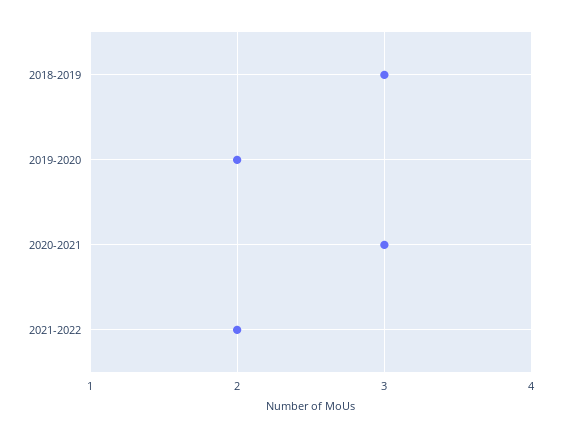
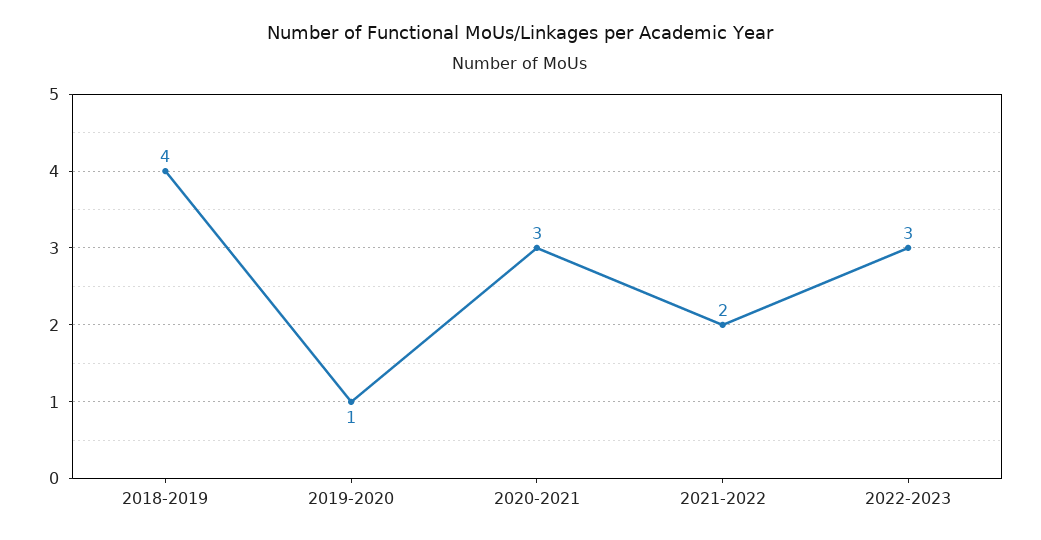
2018-2019: 3 -> 4
2019-2020: 2 -> 1
2022-2023: none -> 3

